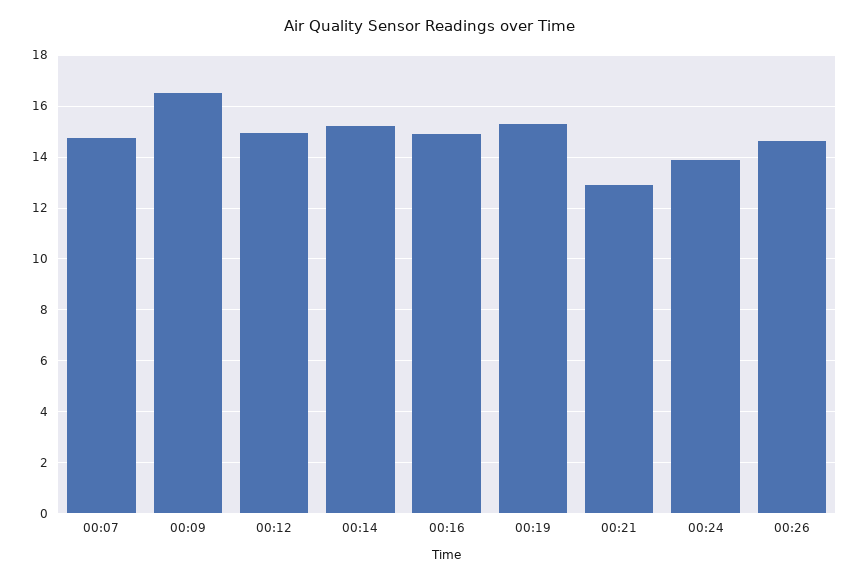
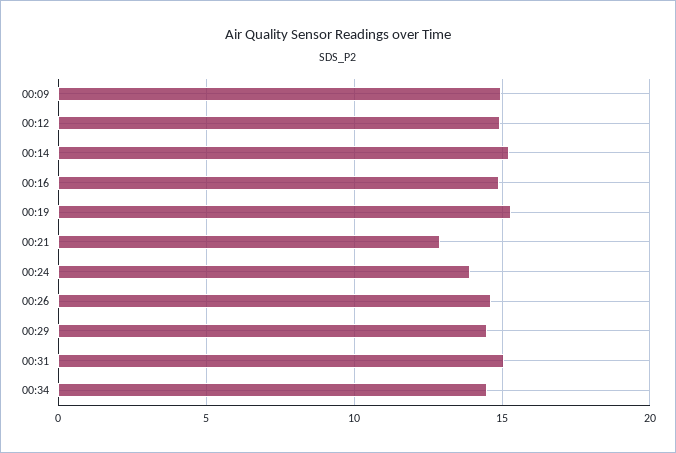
00:07: 14.75 -> none
00:09: 16.5 -> 15
00:29: none -> 14.5
00:31: none -> 15
00:34: none -> 14.5

